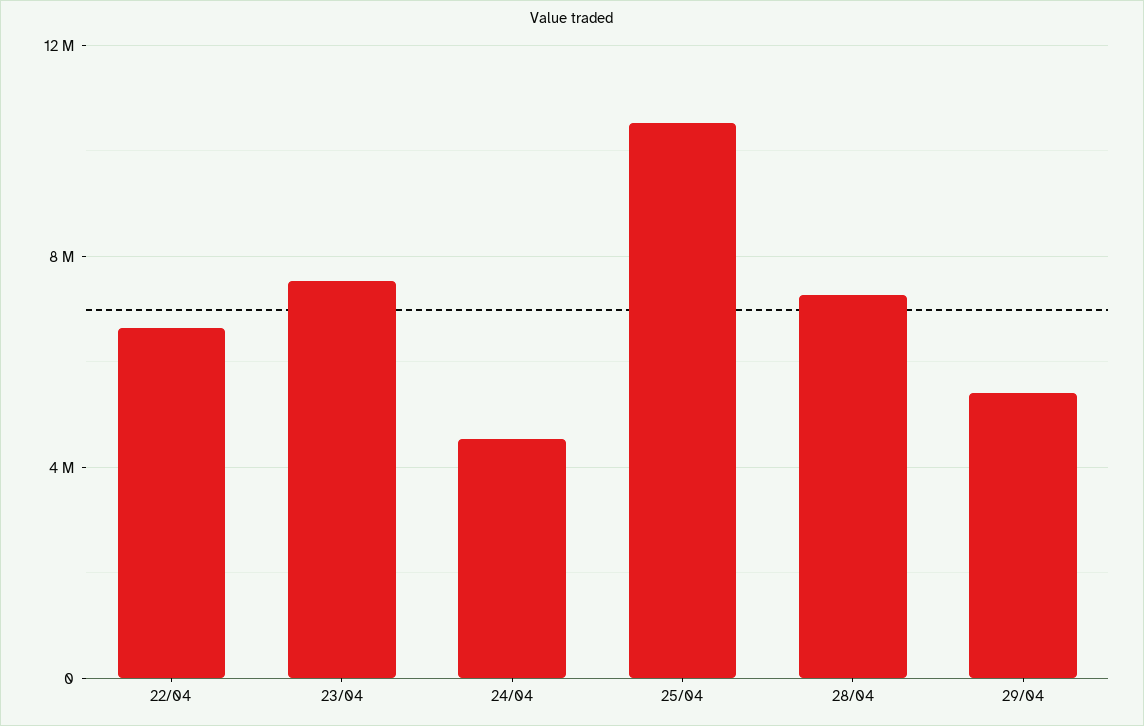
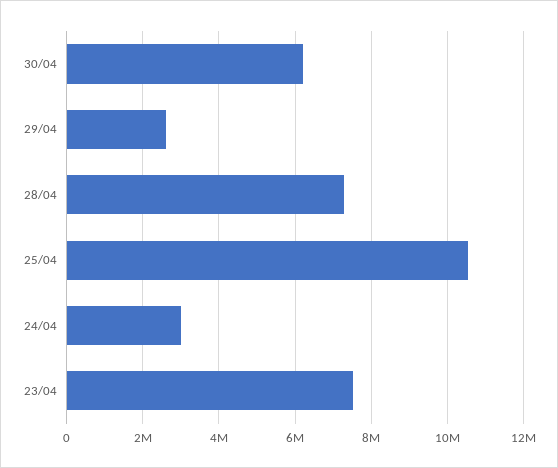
22/04: 6500000 -> none
24/04: 4500000 -> 3000000
29/04: 5500000 -> 2600000
30/04: none -> 6200000

